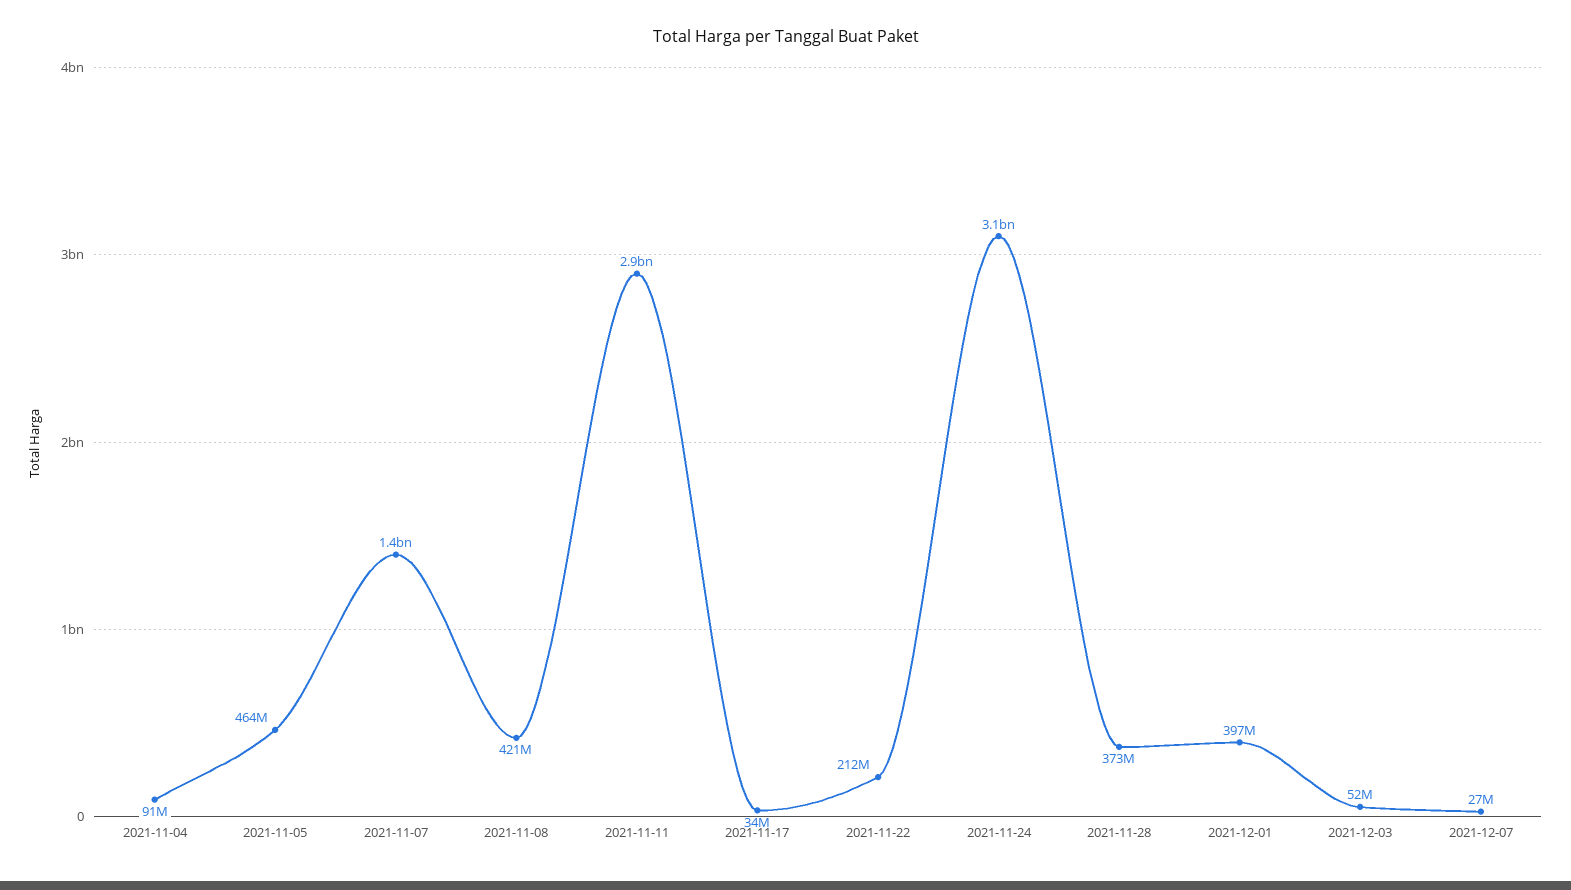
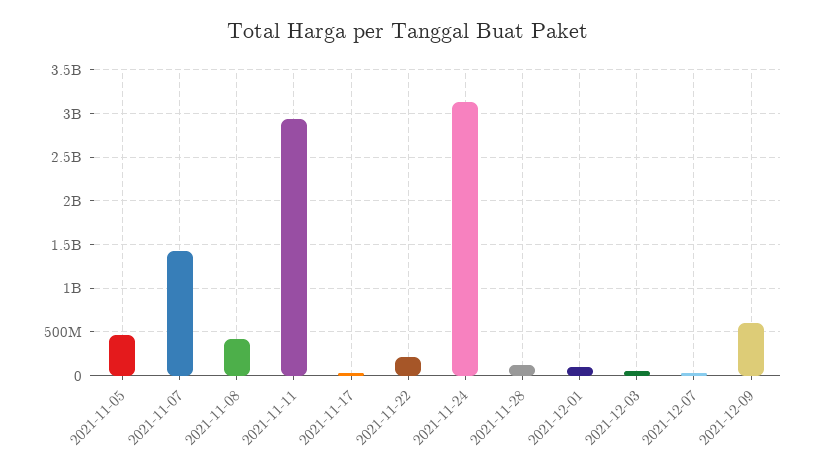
2021-11-04: 91000000 -> none
2021-11-28: 373000000 -> 100000000
2021-12-01: 397000000 -> 100000000
2021-12-09: none -> 600000000

